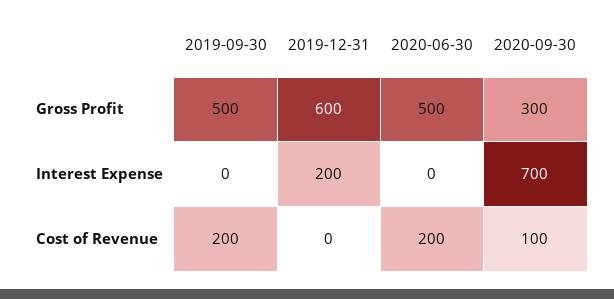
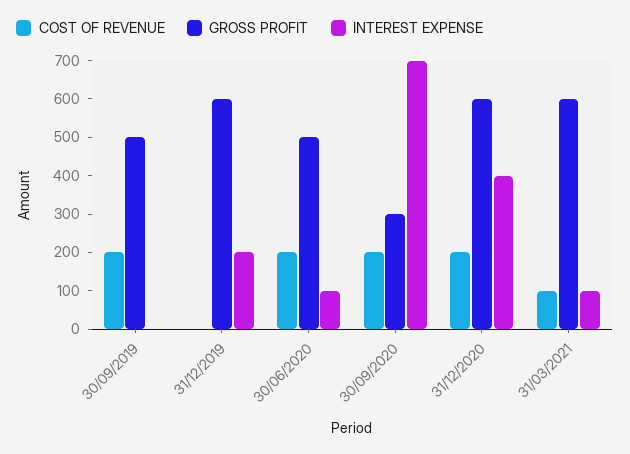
Interest Expense, 2020-06-30: 0 -> 100
Cost of Revenue, 2020-09-30: 100 -> 200
Cost of Revenue, 31/12/2020: none -> 200
Gross Profit, 31/12/2020: none -> 600
Interest Expense, 31/12/2020: none -> 400
Cost of Revenue, 31/03/2021: none -> 100
Gross Profit, 31/03/2021: none -> 600
Interest Expense, 31/03/2021: none -> 100

